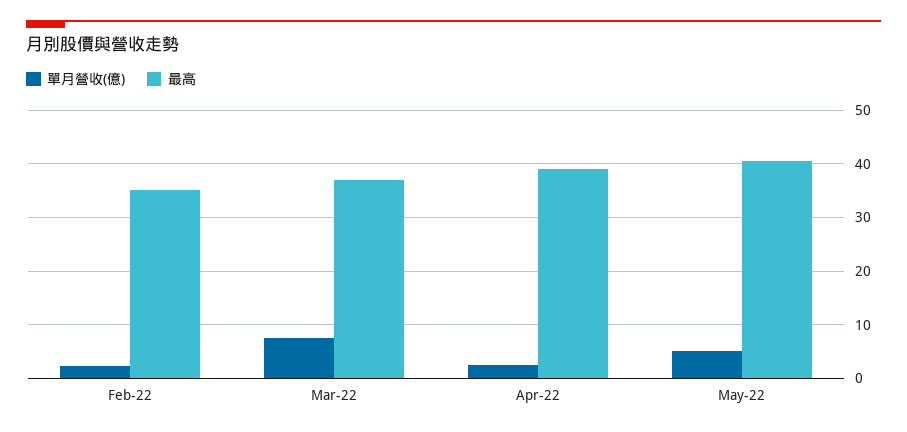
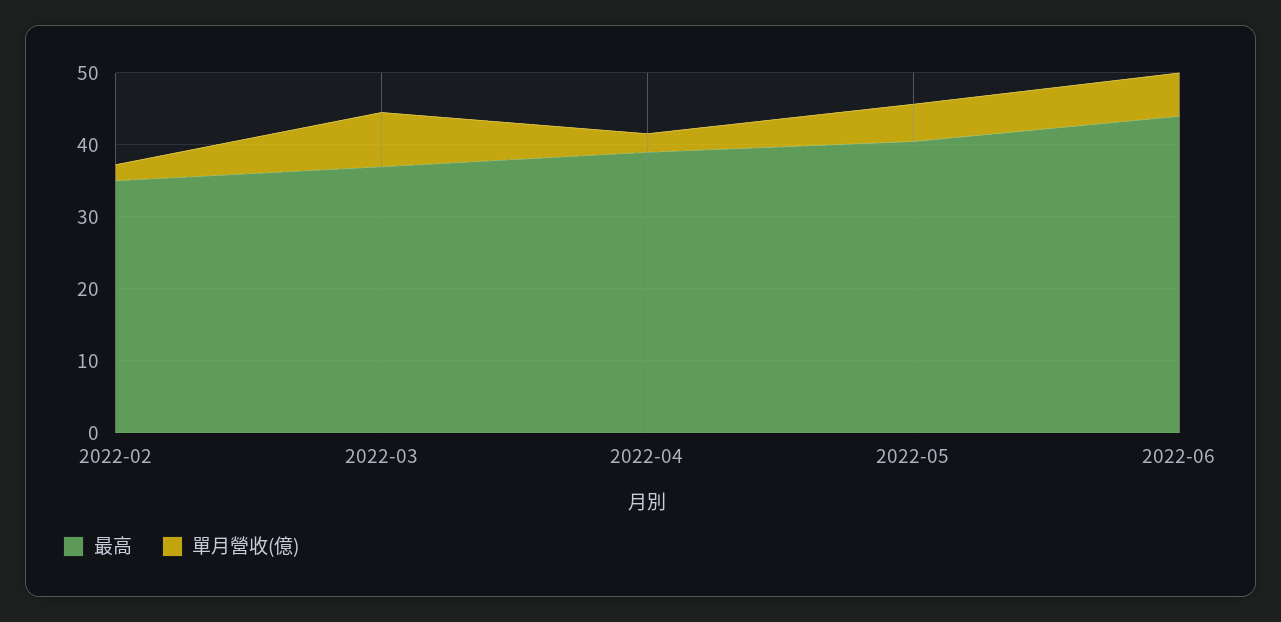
最高, 2022-06: none -> 44
單月營收(億), 2022-06: none -> 6

